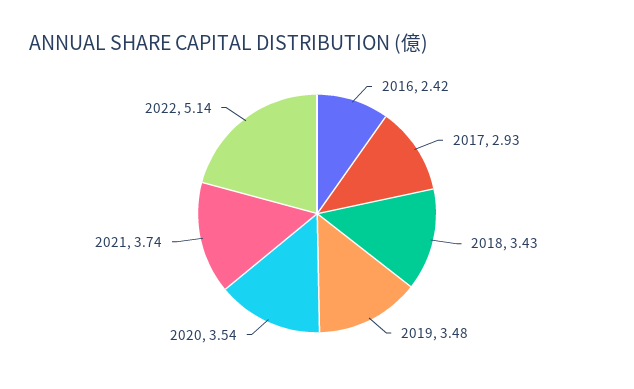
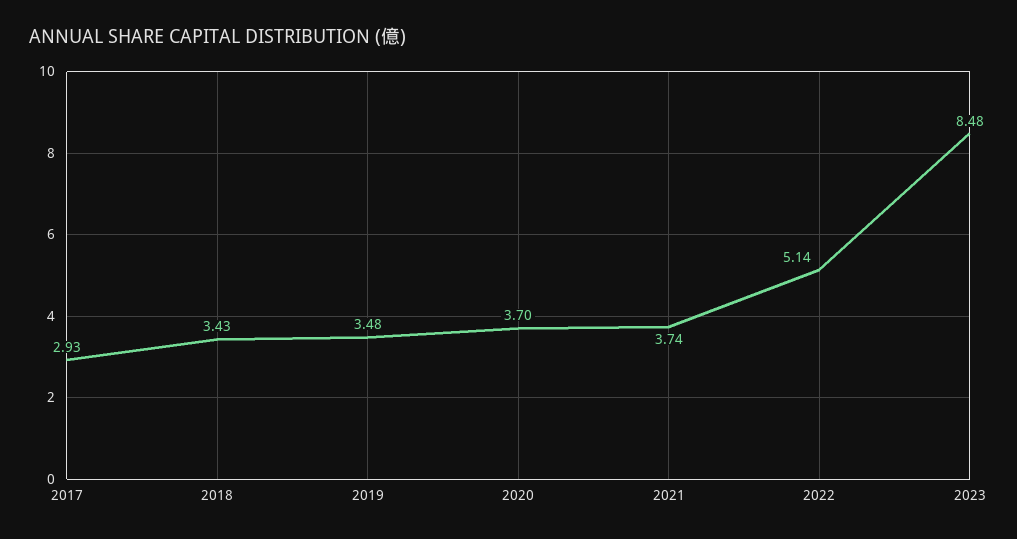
2016: 2.42 -> none
2020: 3.54 -> 3.7
2023: none -> 8.48

